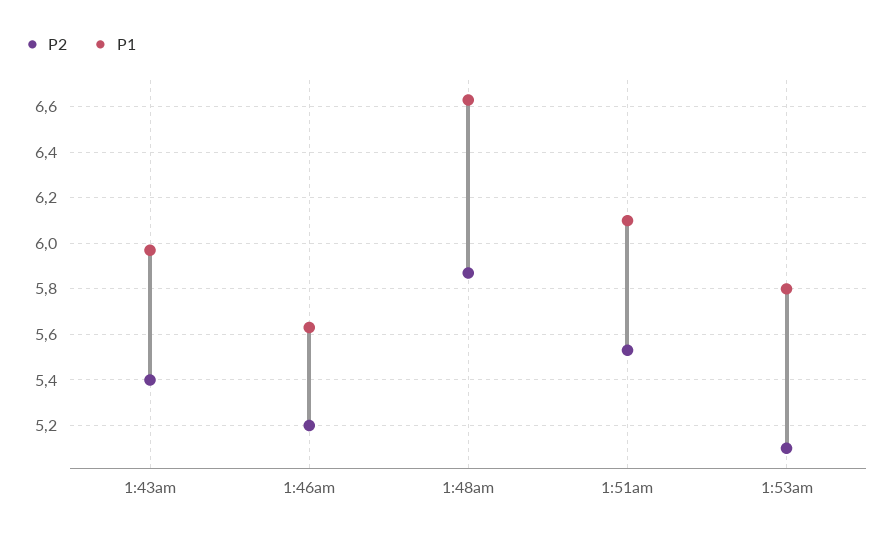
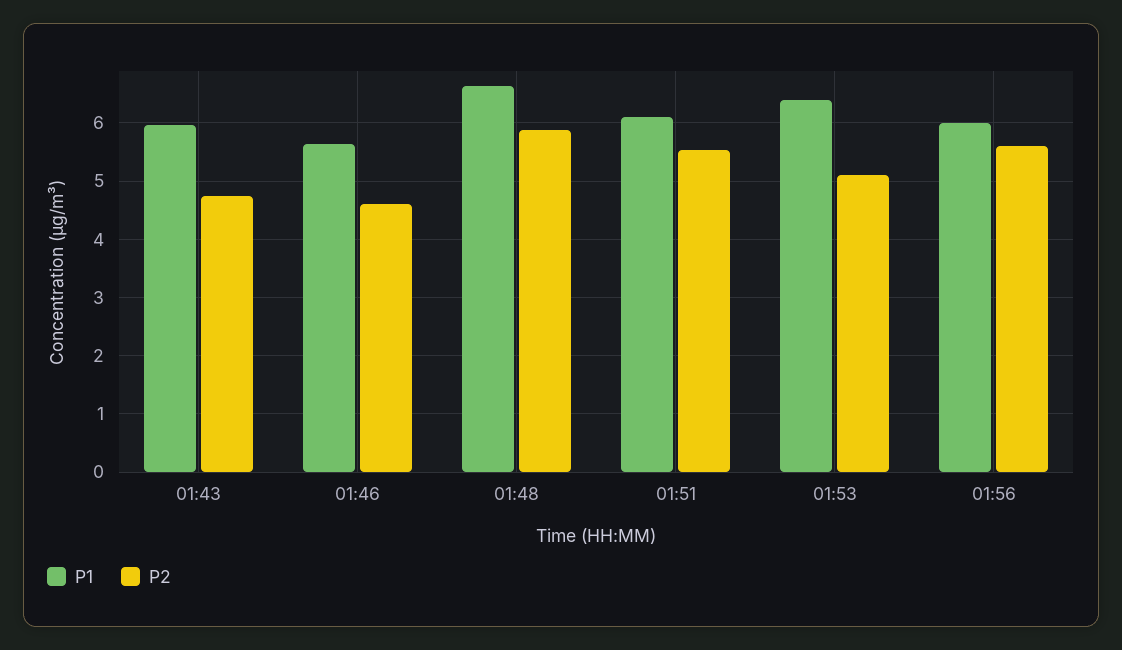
P2, 1:43am: 5.4 -> 4.8
P2, 1:46am: 5.2 -> 4.6
P1, 1:53am: 5.8 -> 6.4
P1, 01:56: none -> 6
P2, 01:56: none -> 5.6

